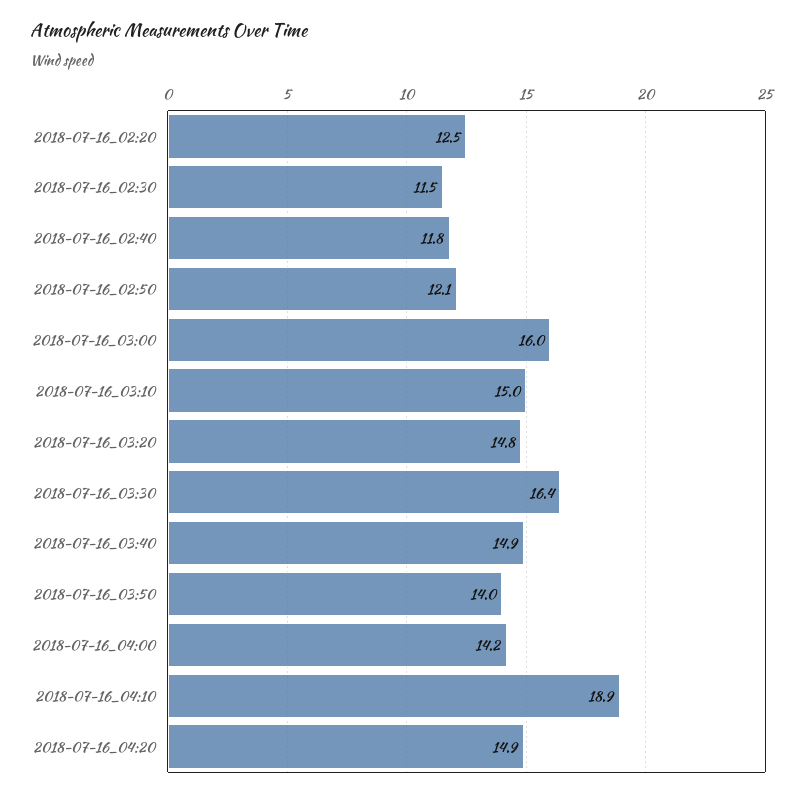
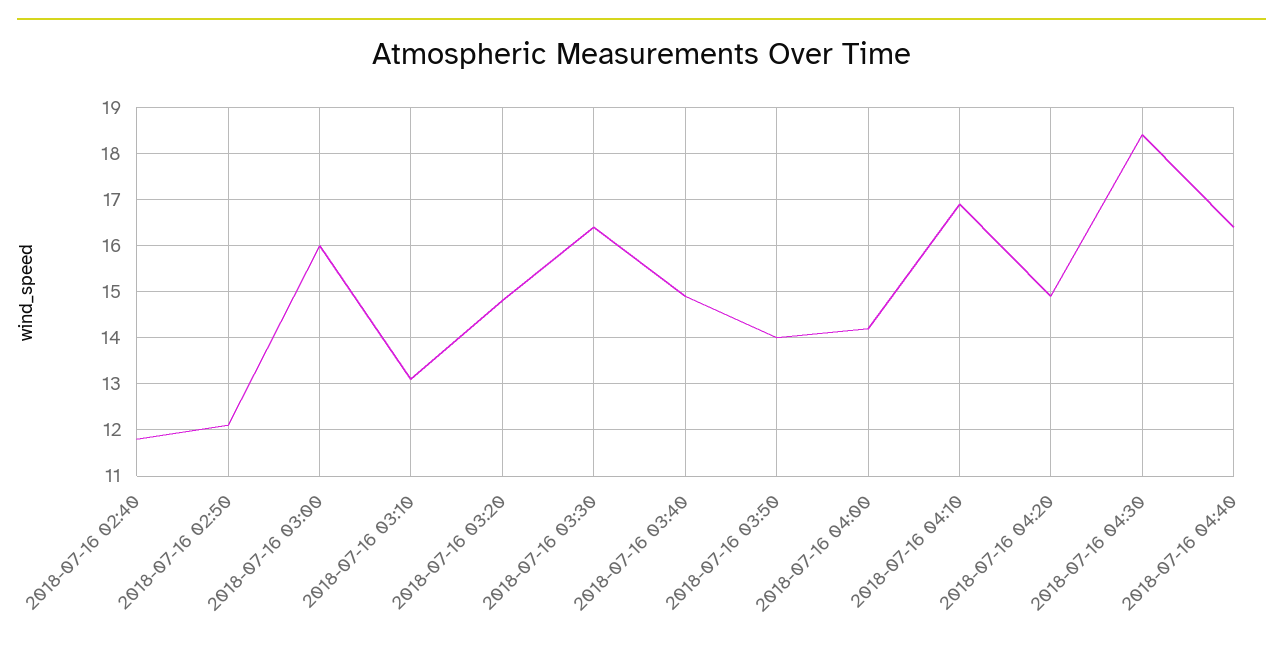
2018-07-16_02:20: 12.5 -> none
2018-07-16_02:30: 11.5 -> none
2018-07-16_03:10: 15 -> 13
2018-07-16_04:10: 18.9 -> 17
2018-07-16 04:30: none -> 18.5
2018-07-16 04:40: none -> 16.5

